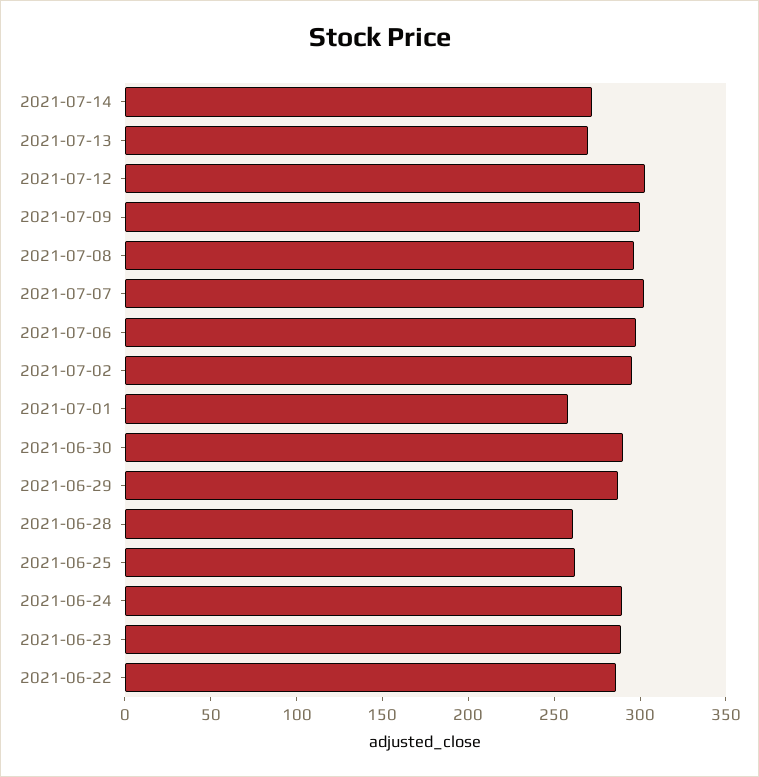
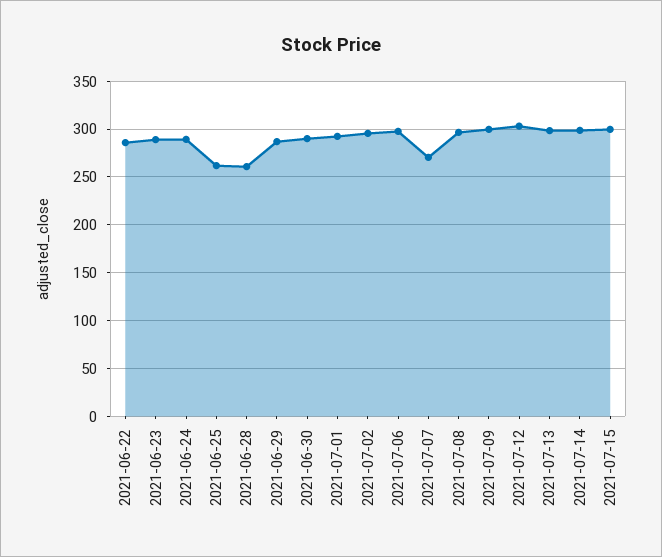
2021-07-14: 270 -> 300
2021-07-13: 270 -> 300
2021-07-07: 300 -> 270
2021-07-01: 260 -> 290
2021-07-15: none -> 300

